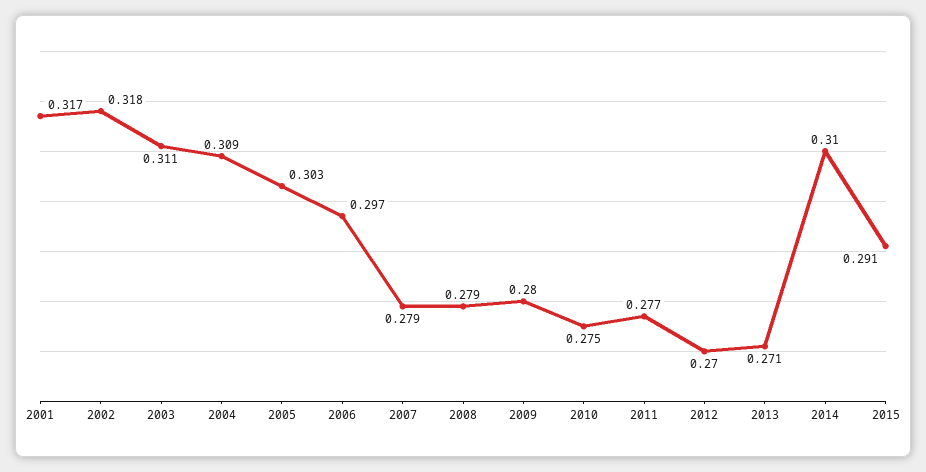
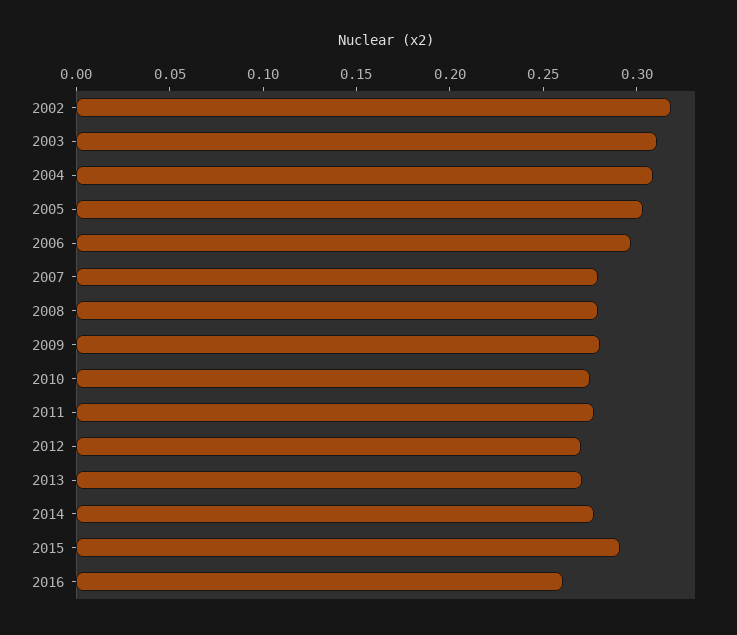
2001: 0.317 -> none
2014: 0.31 -> 0.28
2016: none -> 0.26

